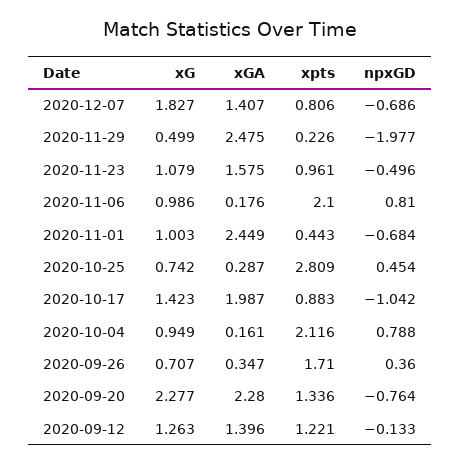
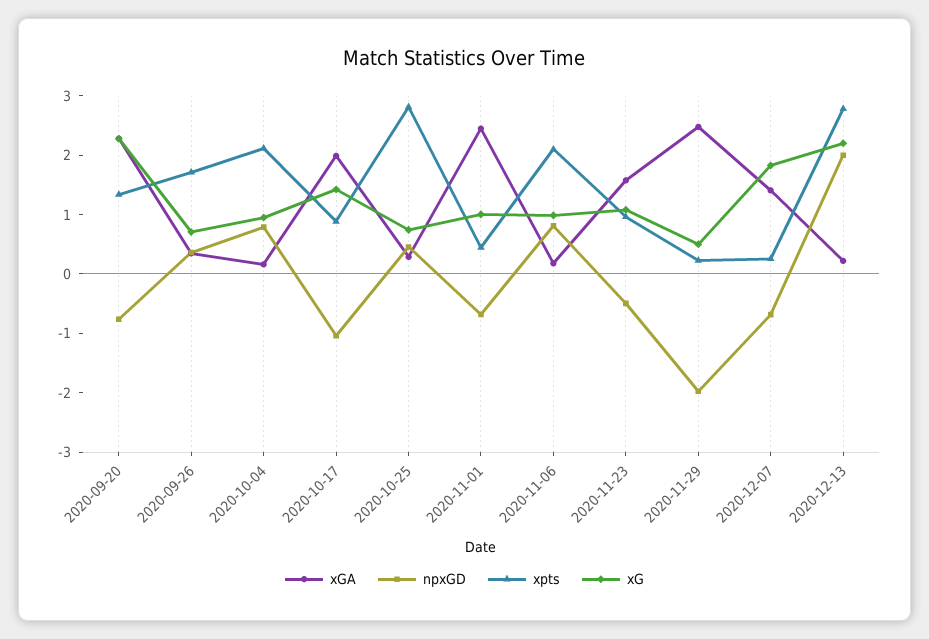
xpts, 2020-12-07: 0.806 -> 0.2
xG, 2020-09-12: 1.263 -> none
xGA, 2020-09-12: 1.396 -> none
xpts, 2020-09-12: 1.221 -> none
npxGD, 2020-09-12: -0.133 -> none
xGA, 2020-12-13: none -> 0.2
npxGD, 2020-12-13: none -> 2
xpts, 2020-12-13: none -> 2.8
xG, 2020-12-13: none -> 2.2

